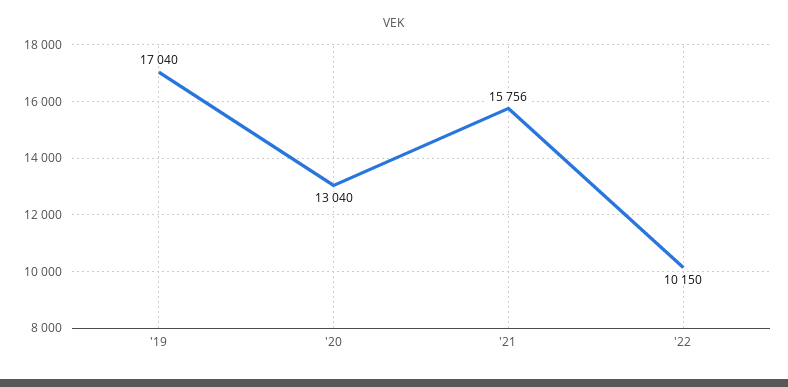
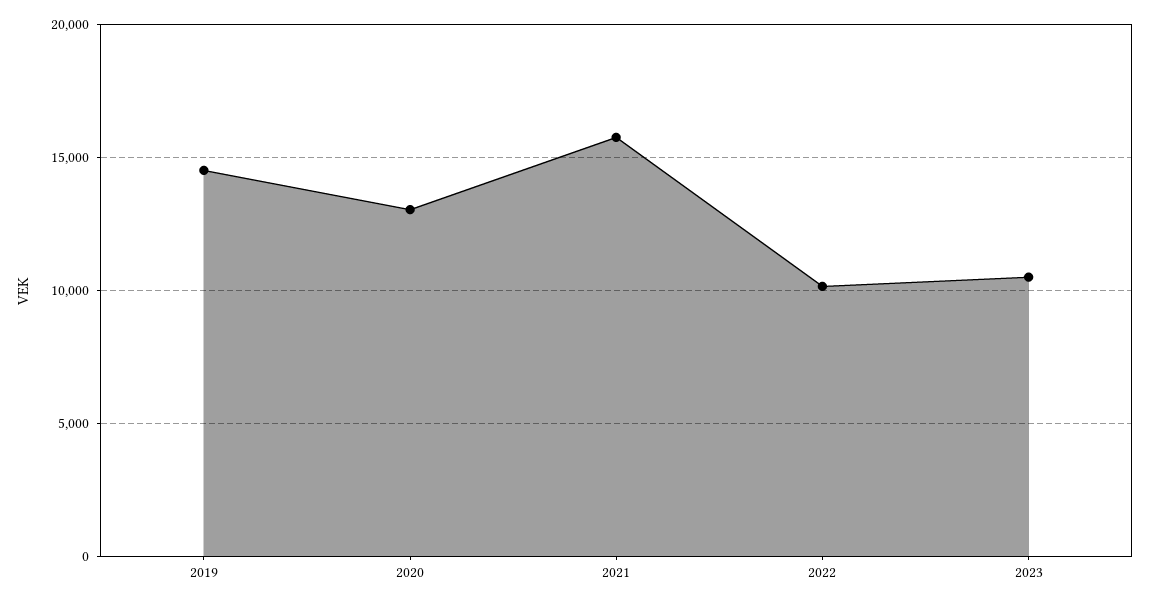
'19: 17040 -> 14500
2023: none -> 10500

